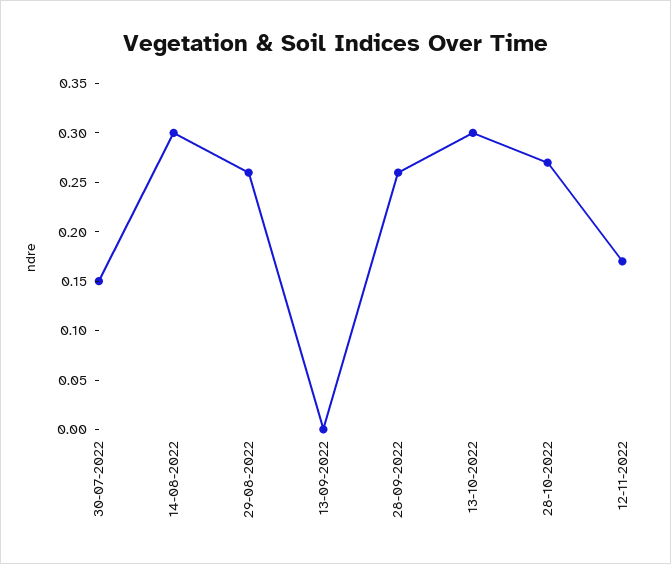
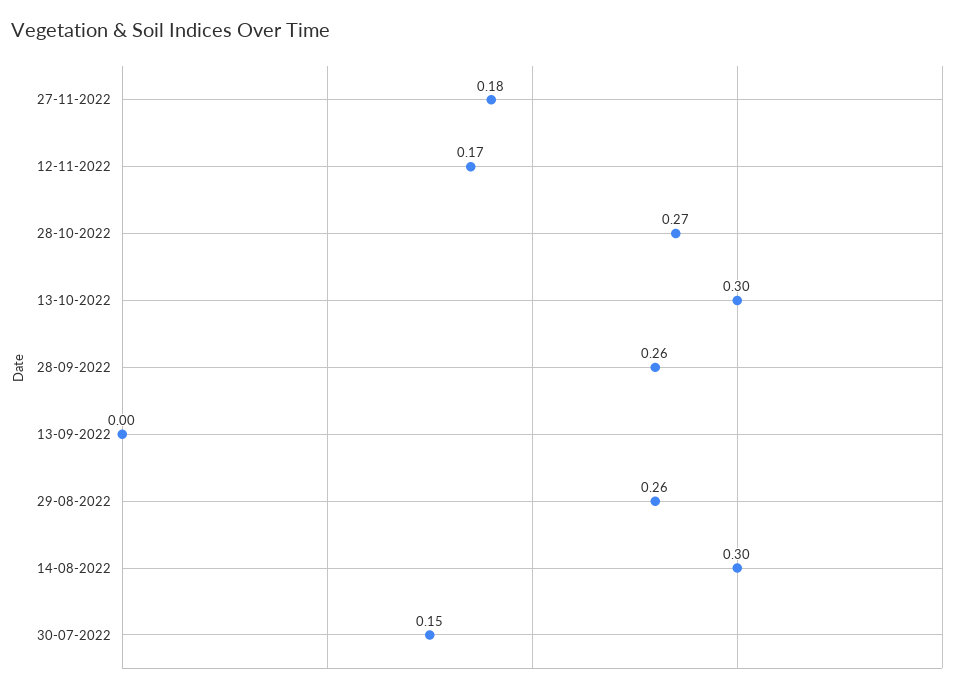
27-11-2022: none -> 0.18

